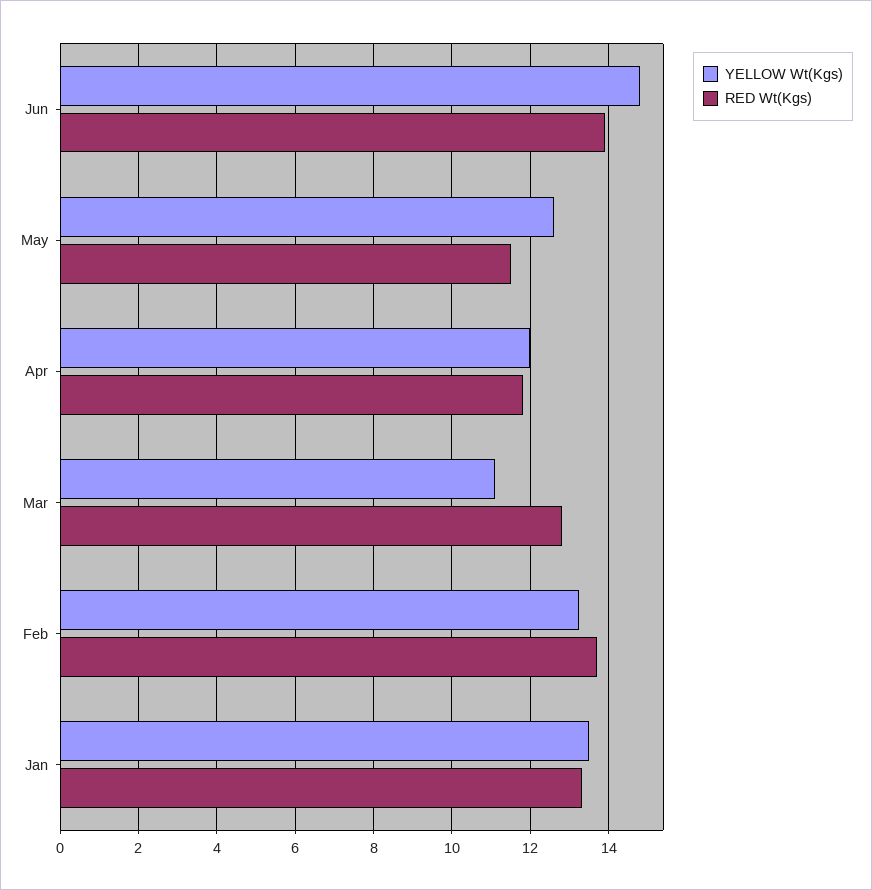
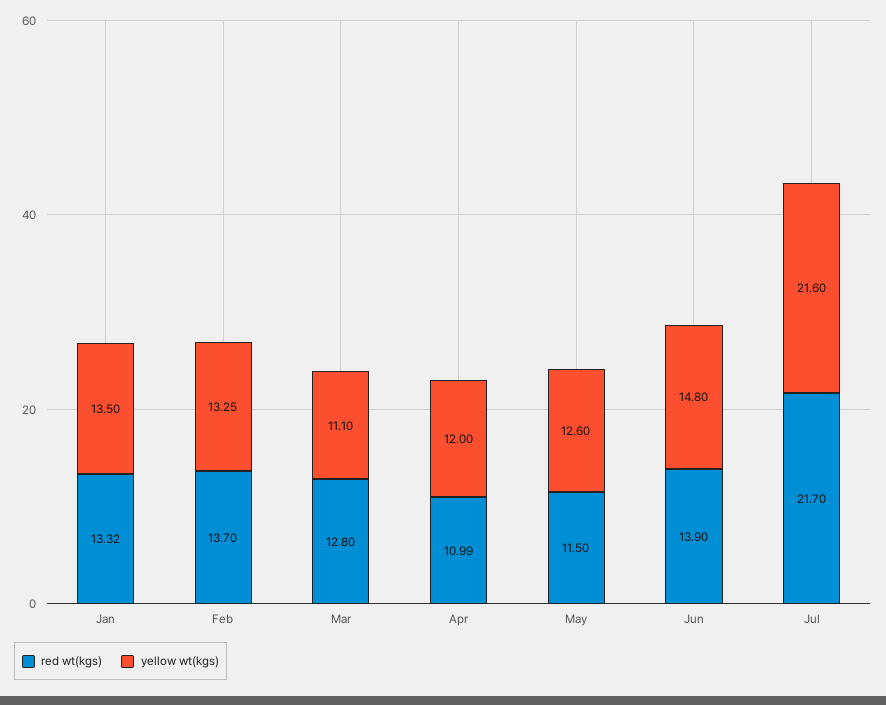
RED Wt(Kgs), Apr: 11.8 -> 10.99
RED Wt(Kgs), Jul: none -> 21.7
YELLOW Wt(Kgs), Jul: none -> 21.6

